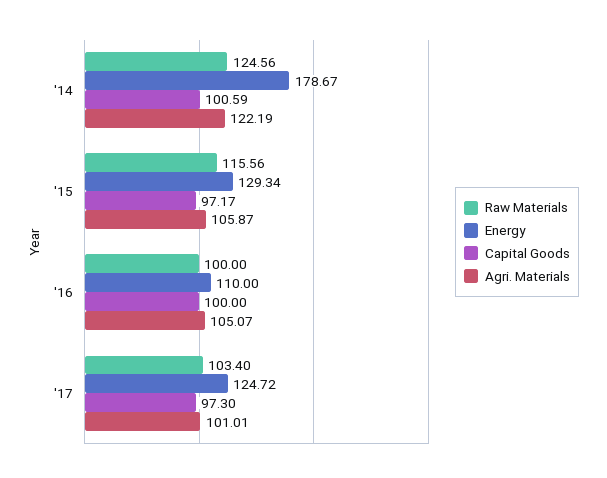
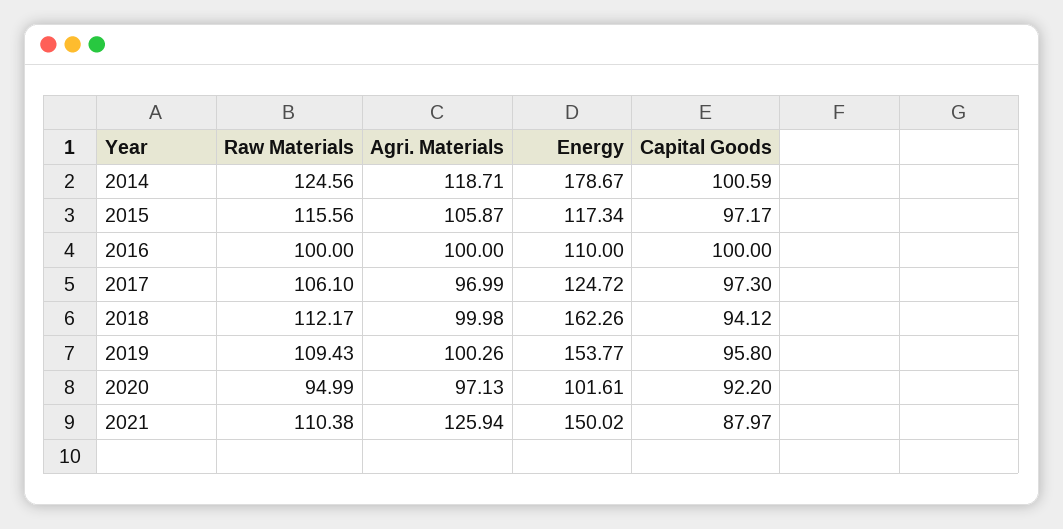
Agri. Materials, '14: 122.19 -> 118.71
Energy, '15: 129.34 -> 117.34
Agri. Materials, '16: 105.07 -> 100
Raw Materials, '17: 103.4 -> 106.1
Agri. Materials, '17: 101.01 -> 96.99
Raw Materials, 2018: none -> 112.17
Agri. Materials, 2018: none -> 99.98
Energy, 2018: none -> 162.26
Capital Goods, 2018: none -> 94.12
Raw Materials, 2019: none -> 109.43
Agri. Materials, 2019: none -> 100.26
Energy, 2019: none -> 153.77
Capital Goods, 2019: none -> 95.8
Raw Materials, 2020: none -> 94.99
Agri. Materials, 2020: none -> 97.13
Energy, 2020: none -> 101.61
Capital Goods, 2020: none -> 92.2
Raw Materials, 2021: none -> 110.38
Agri. Materials, 2021: none -> 125.94
Energy, 2021: none -> 150.02
Capital Goods, 2021: none -> 87.97

